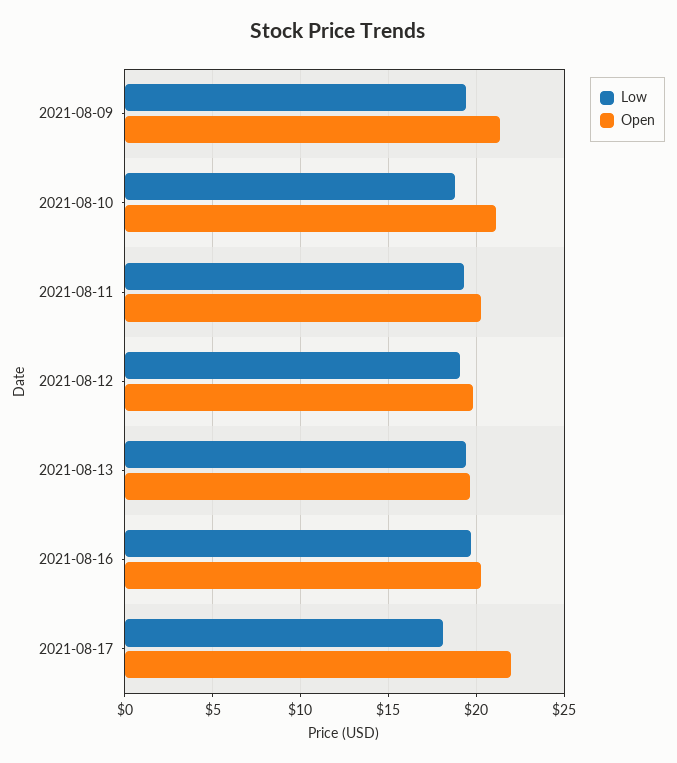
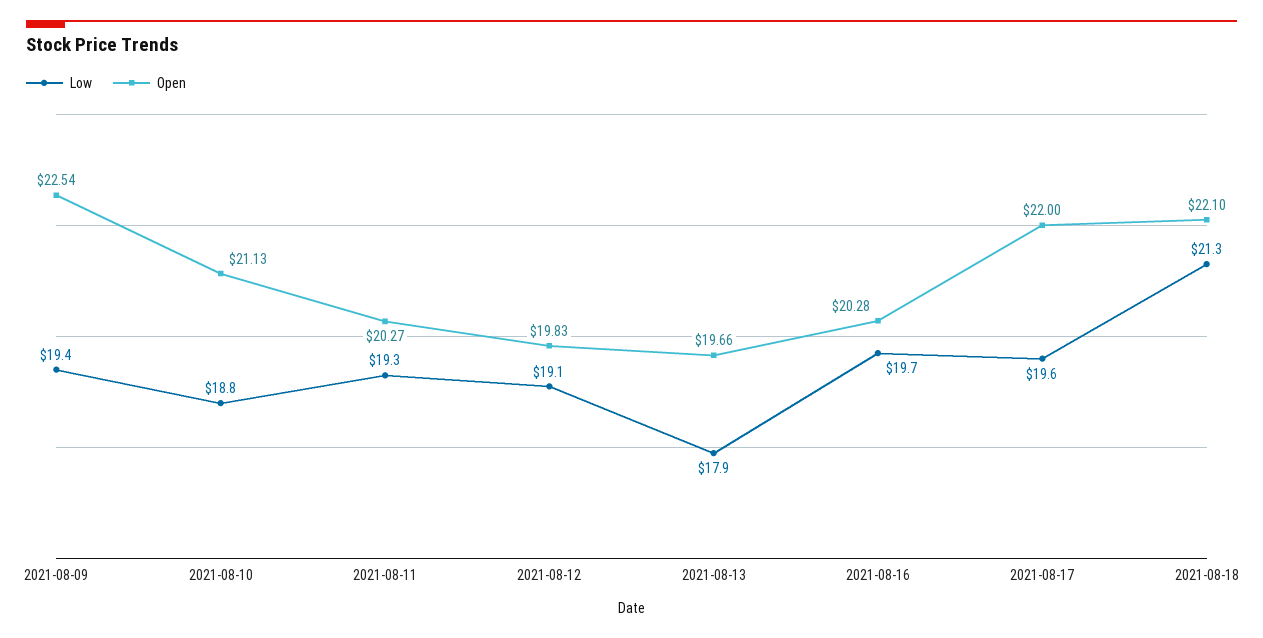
Open, 2021-08-09: 21.5 -> 22.54
Low, 2021-08-13: 19.5 -> 17.9
Low, 2021-08-17: 18 -> 19.6
Low, 2021-08-18: none -> 21.3
Open, 2021-08-18: none -> 22.1

